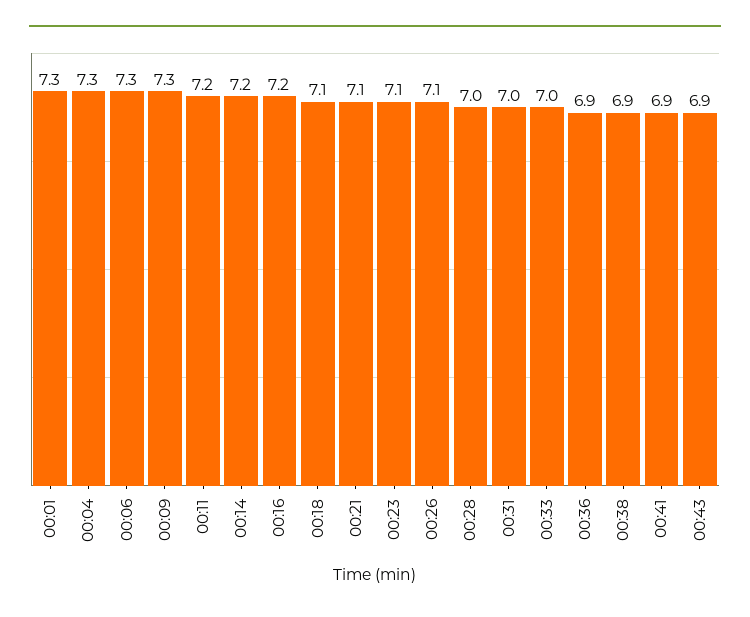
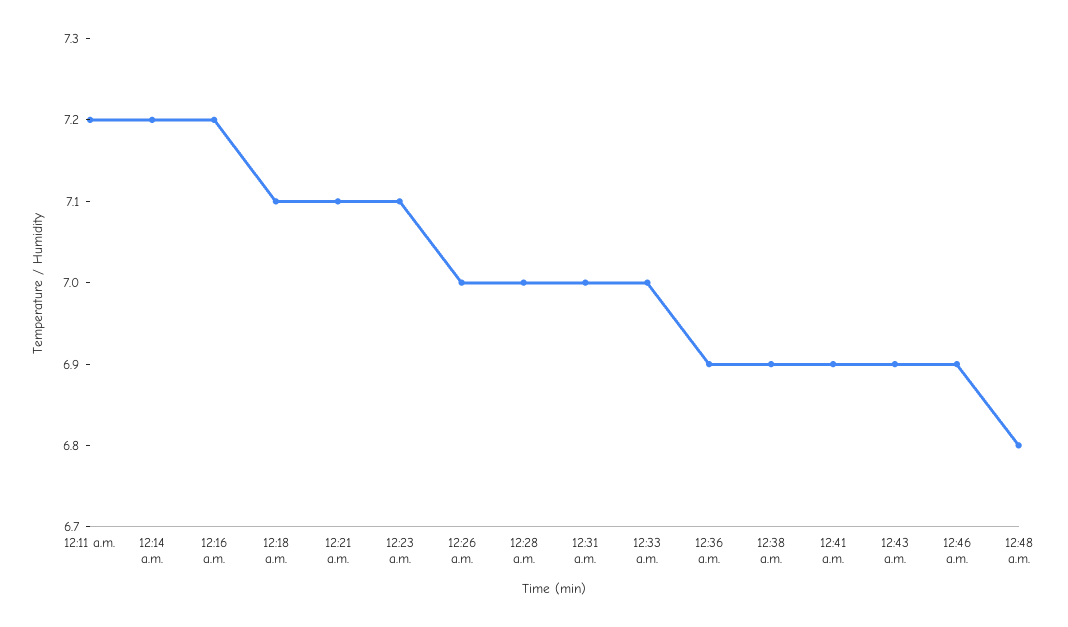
00:01: 7.3 -> none
00:04: 7.3 -> none
00:06: 7.3 -> none
00:09: 7.3 -> none
00:26: 7.1 -> 7
12:46 a.m.: none -> 6.9
12:48 a.m.: none -> 6.8

